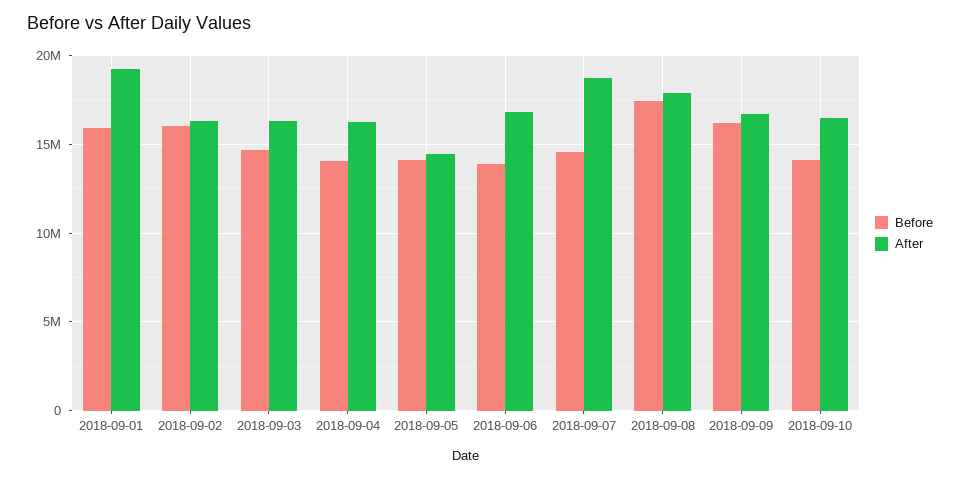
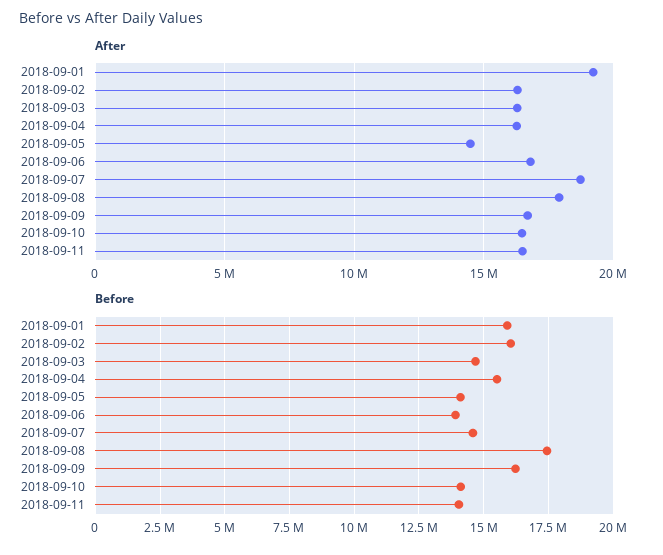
Before, 2018-09-04: 14000000 -> 15500000
After, 2018-09-11: none -> 16500000
Before, 2018-09-11: none -> 14000000

